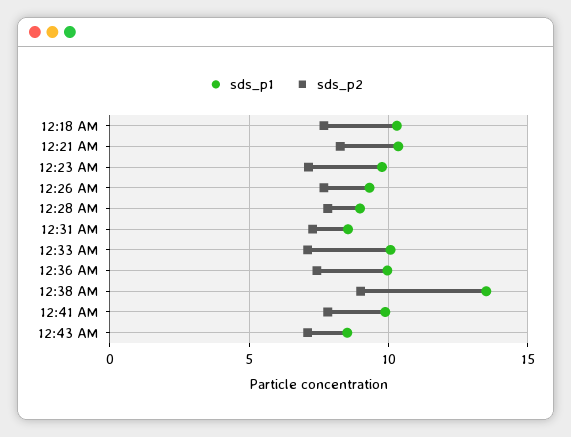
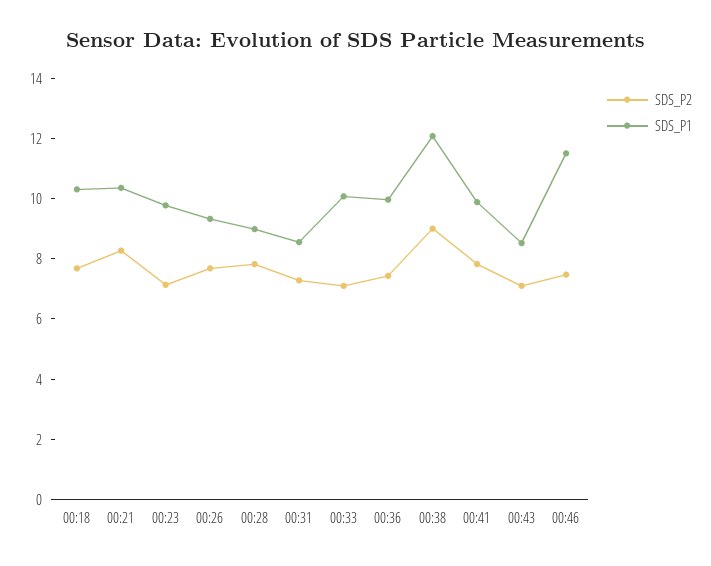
sds_p1, 12:38 AM: 13.5 -> 12
sds_p2, 00:46: none -> 7.5
sds_p1, 00:46: none -> 11.5

